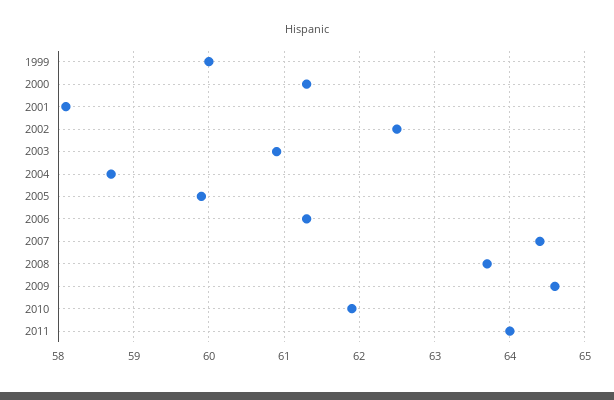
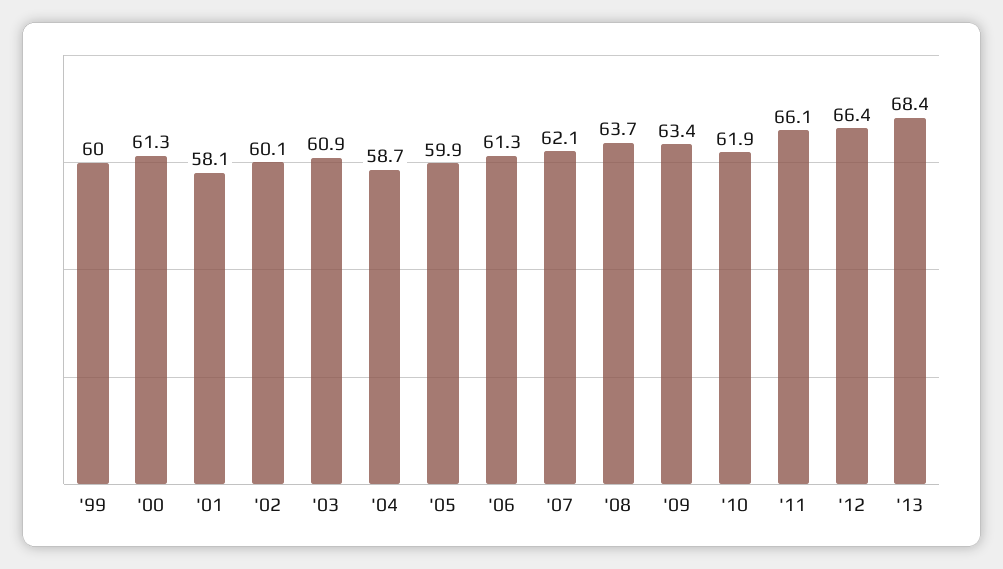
2002: 62.5 -> 60.1
2007: 64.4 -> 62.1
2009: 64.6 -> 63.4
2011: 64 -> 66.1
'12: none -> 66.4
'13: none -> 68.4

